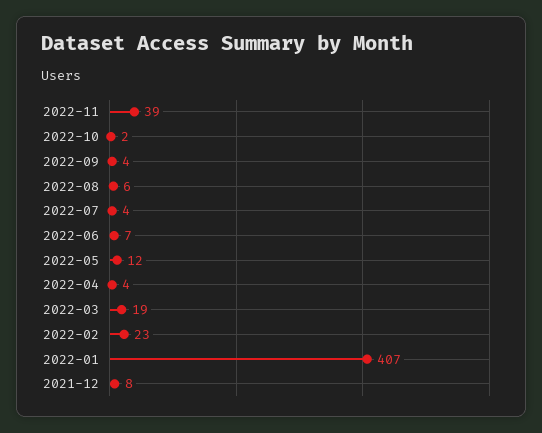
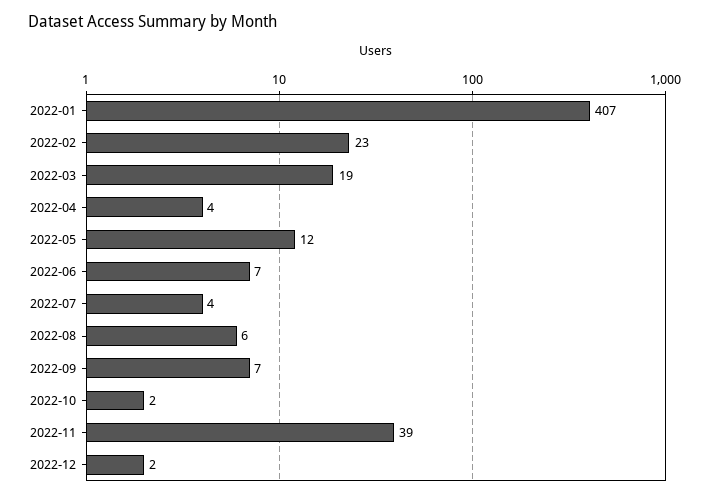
2022-09: 4 -> 7
2021-12: 8 -> none
2022-12: none -> 2

